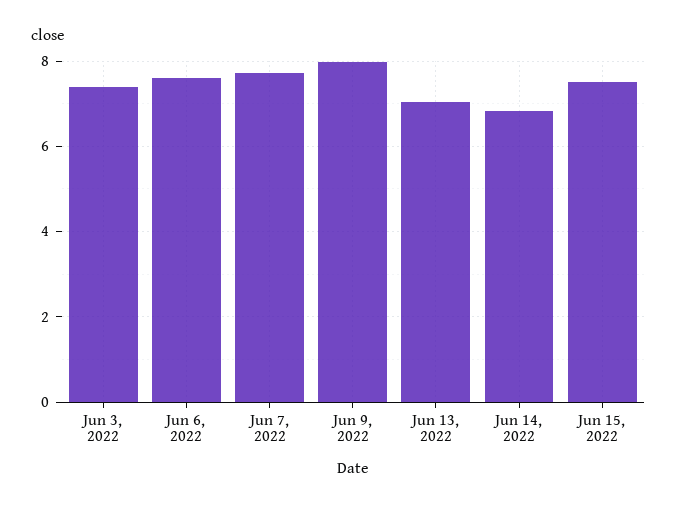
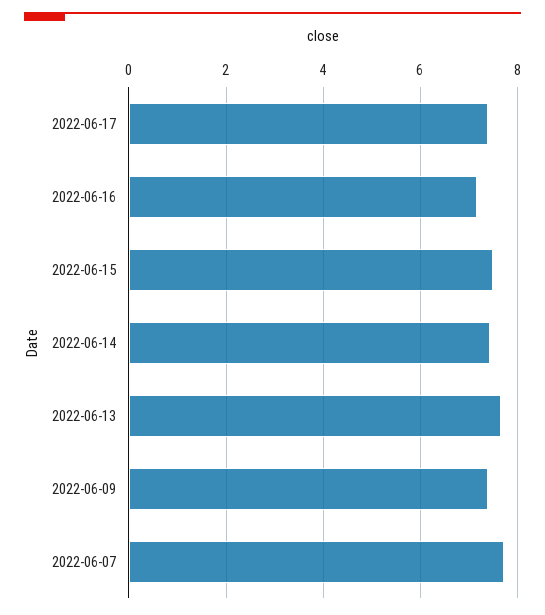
Jun 3, 2022: 7.4 -> none
Jun 6, 2022: 7.6 -> none
Jun 9, 2022: 8 -> 7.4
Jun 13, 2022: 7 -> 7.6
Jun 14, 2022: 6.8 -> 7.4
2022-06-17: none -> 7.4
2022-06-16: none -> 7.2

